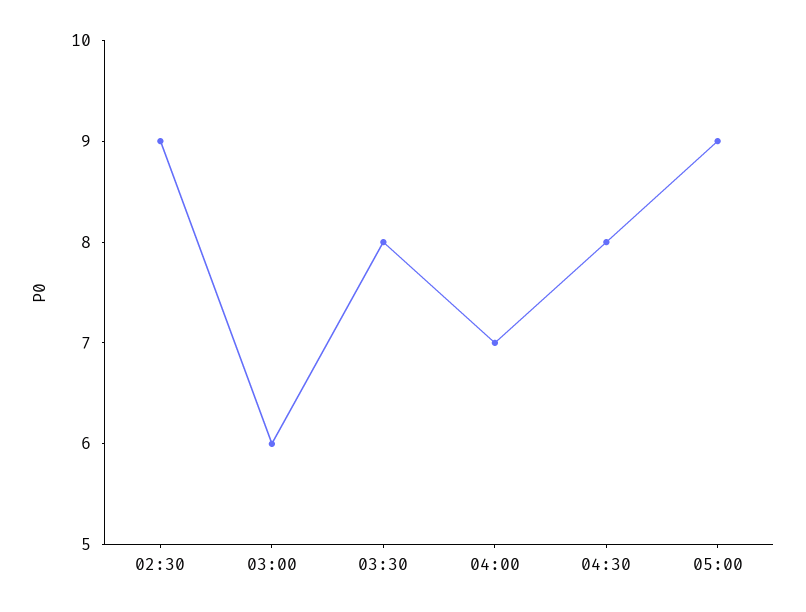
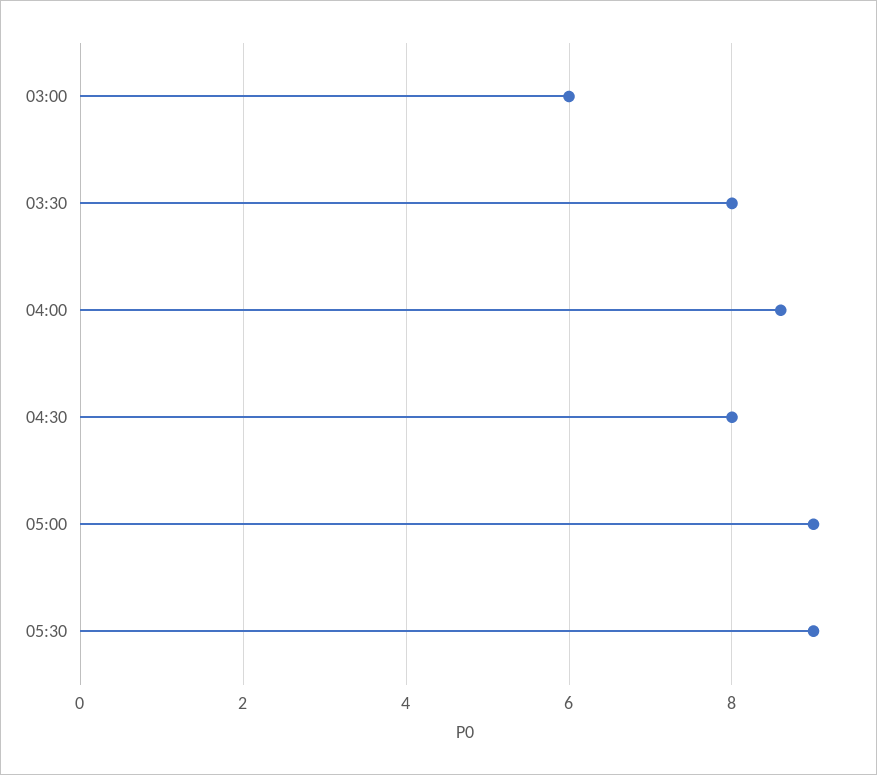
02:30: 9 -> none
04:00: 7 -> 8.5
05:30: none -> 9

